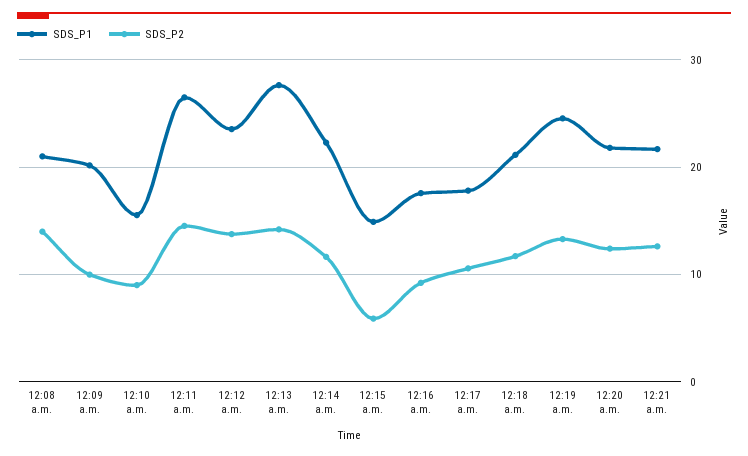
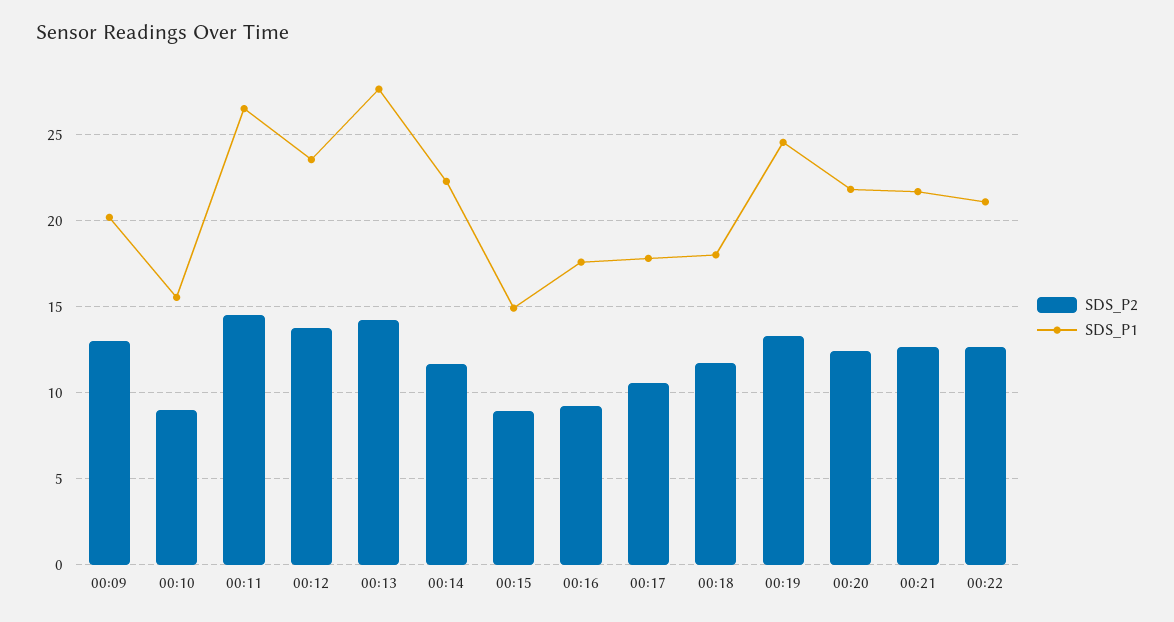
SDS_P1, 12:08 a.m.: 21 -> none
SDS_P2, 12:08 a.m.: 14 -> none
SDS_P2, 12:09 a.m.: 10 -> 13
SDS_P2, 12:15 a.m.: 6 -> 9
SDS_P1, 12:18 a.m.: 21 -> 18
SDS_P2, 00:22: none -> 12.5
SDS_P1, 00:22: none -> 21

